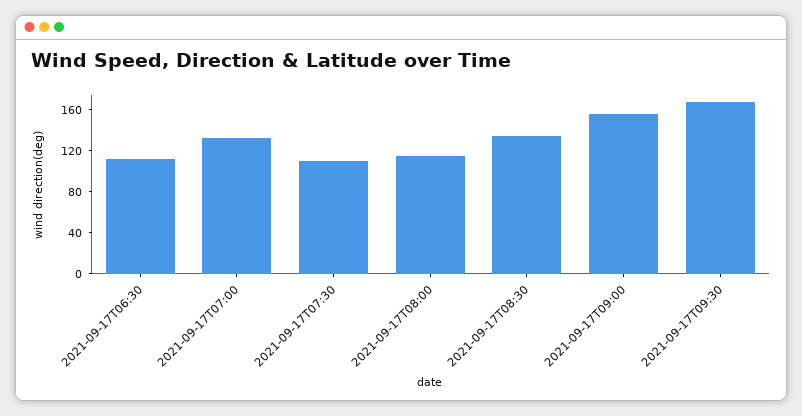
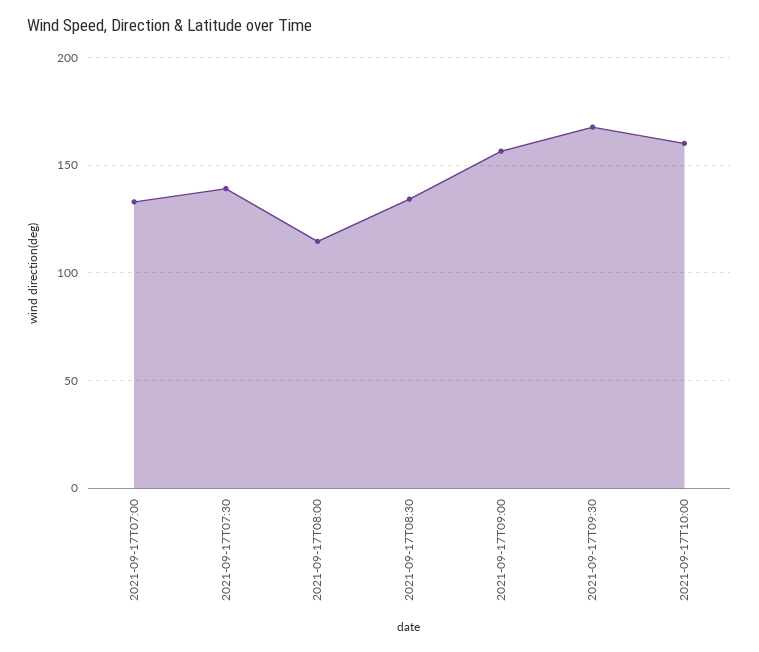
2021-09-17T06:30: 110 -> none
2021-09-17T07:30: 110 -> 140
2021-09-17T10:00: none -> 160

